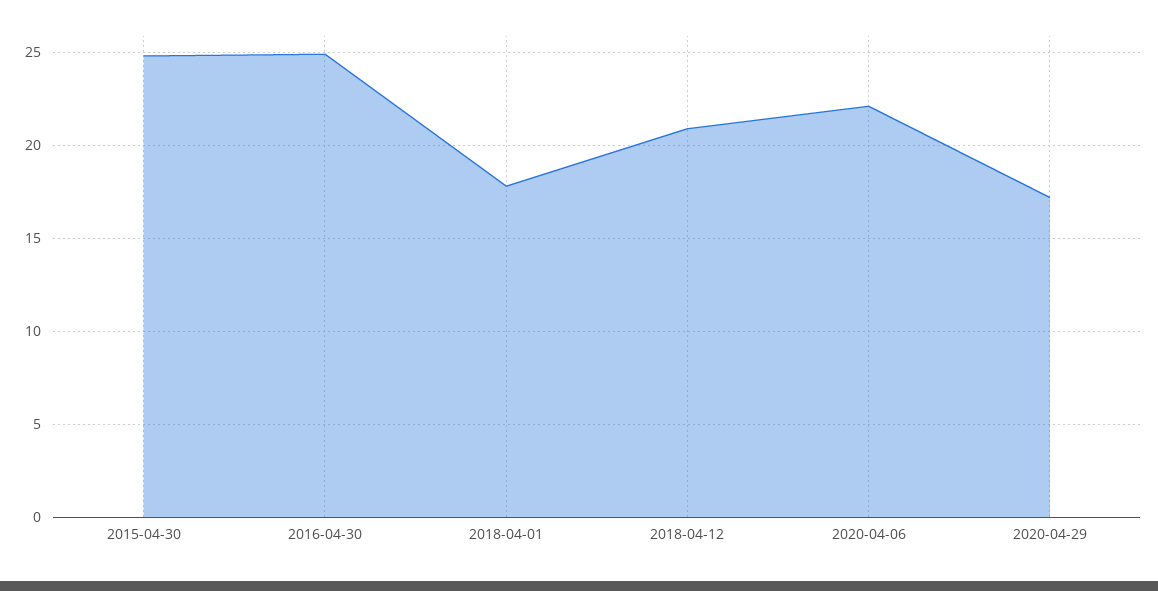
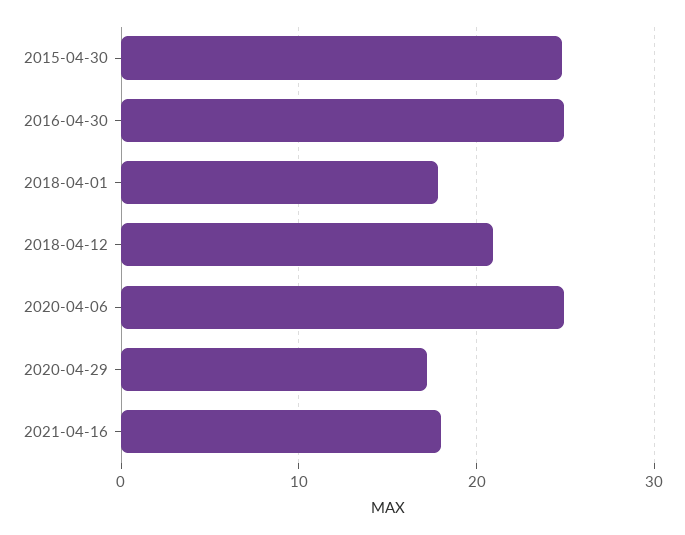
2020-04-06: 22 -> 25
2021-04-16: none -> 18

